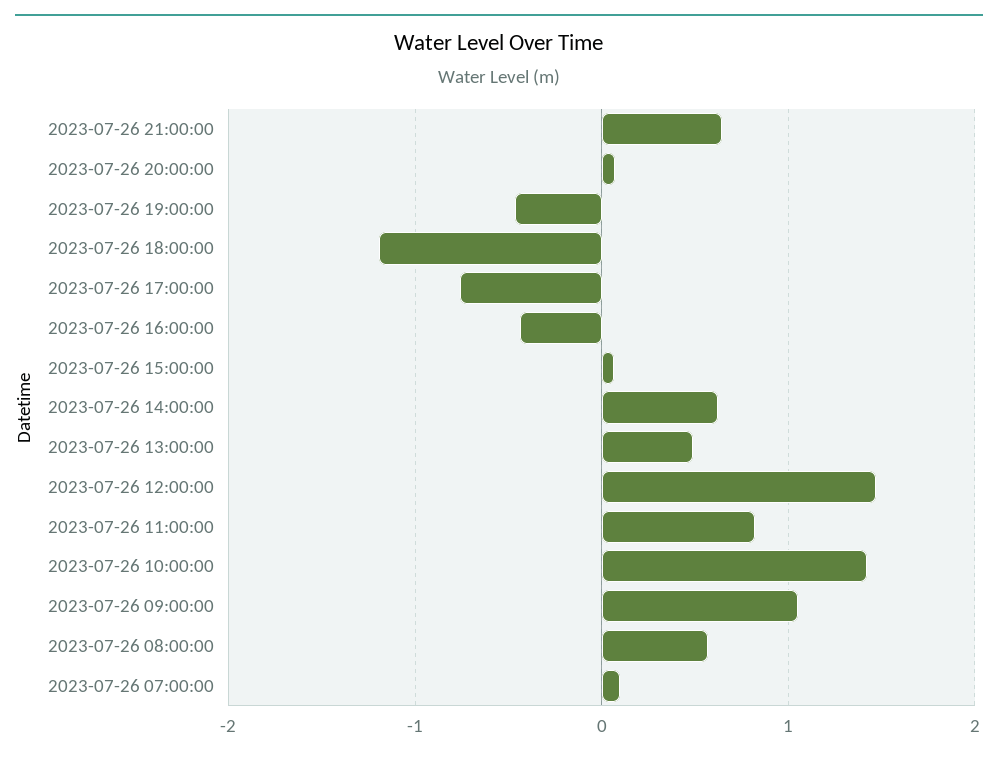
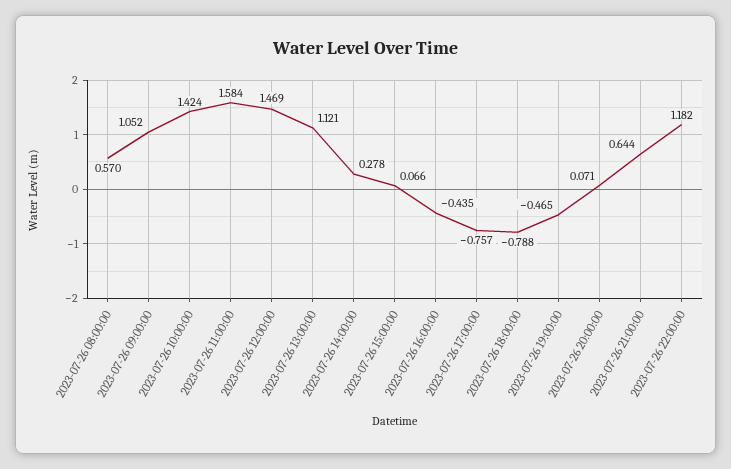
2023-07-26 18:00:00: -1.2 -> -0.788
2023-07-26 14:00:00: 0.6 -> 0.278
2023-07-26 13:00:00: 0.5 -> 1.121
2023-07-26 11:00:00: 0.8 -> 1.584
2023-07-26 07:00:00: 0.1 -> none
2023-07-26 22:00:00: none -> 1.182

